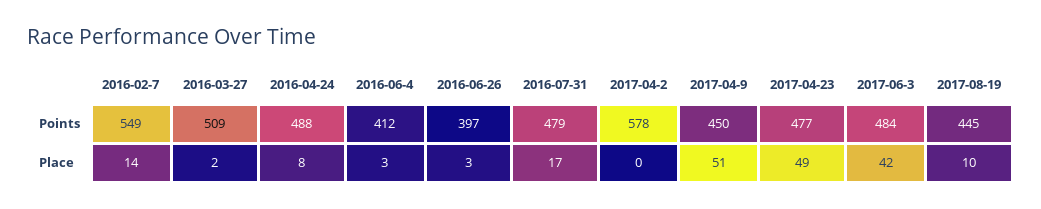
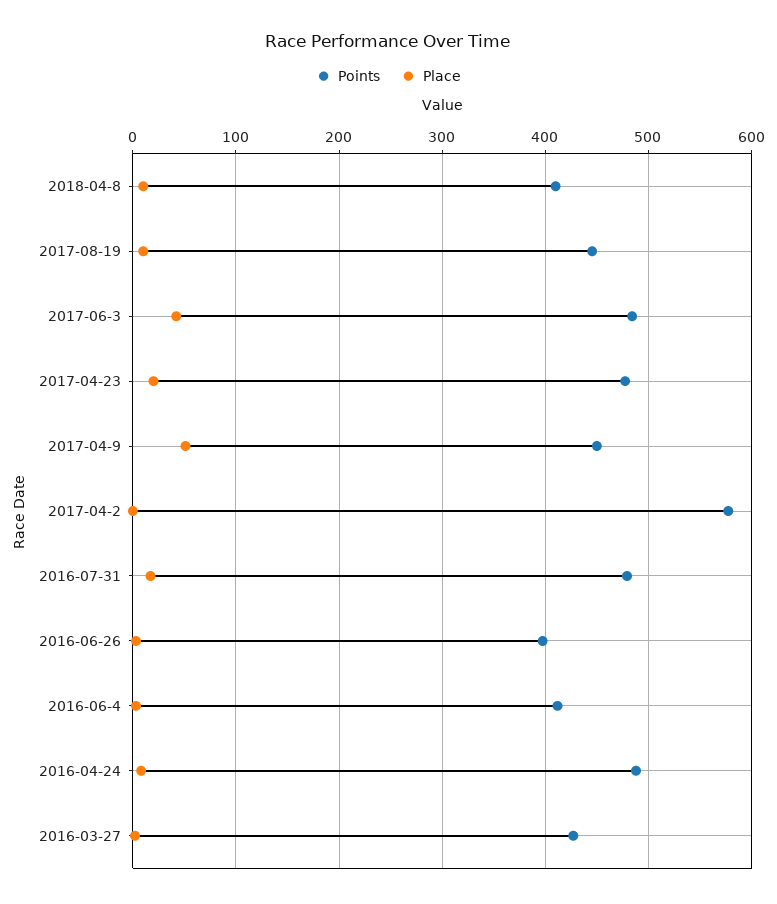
Points, 2016-02-7: 549 -> none
Points, 2016-03-27: 509 -> 430
Place, 2016-02-7: 14 -> none
Place, 2017-04-23: 49 -> 20
Points, 2018-04-8: none -> 410
Place, 2018-04-8: none -> 10

